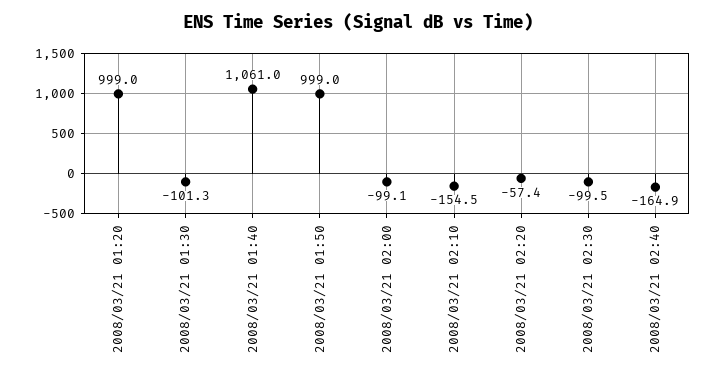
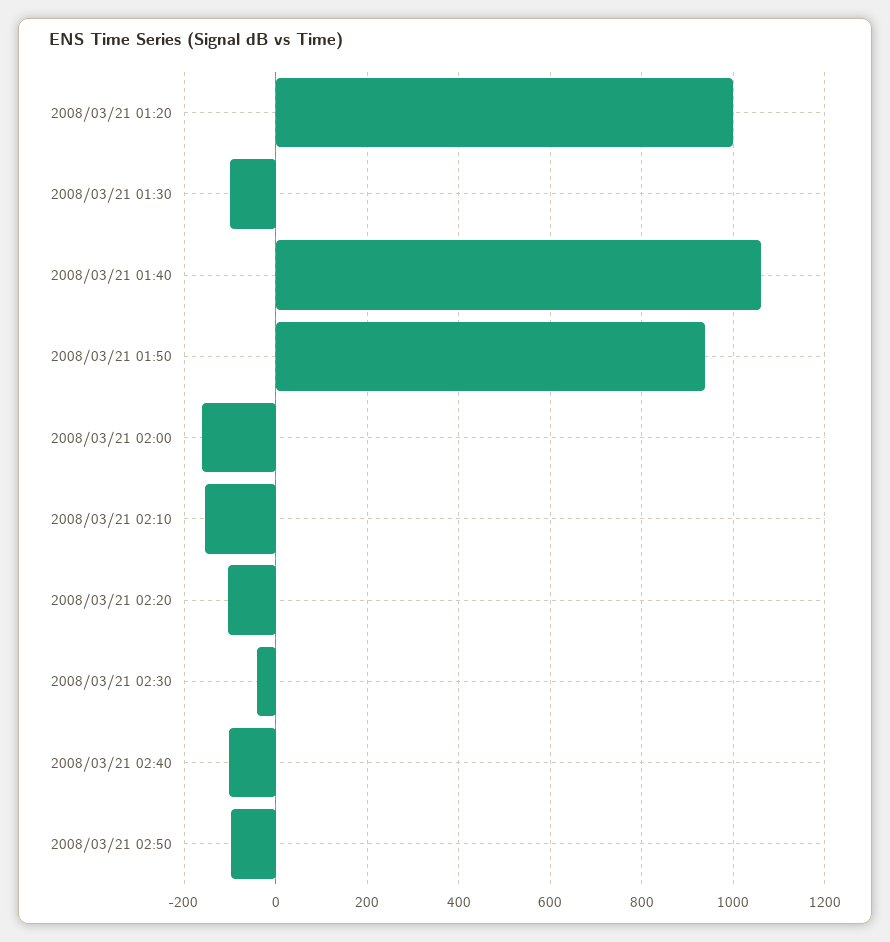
2008/03/21 01:50: 999 -> 940
2008/03/21 02:00: -99.1 -> -160
2008/03/21 02:20: -57.4 -> -100
2008/03/21 02:30: -99.5 -> -40
2008/03/21 02:40: -164.9 -> -100
2008/03/21 02:50: none -> -100

